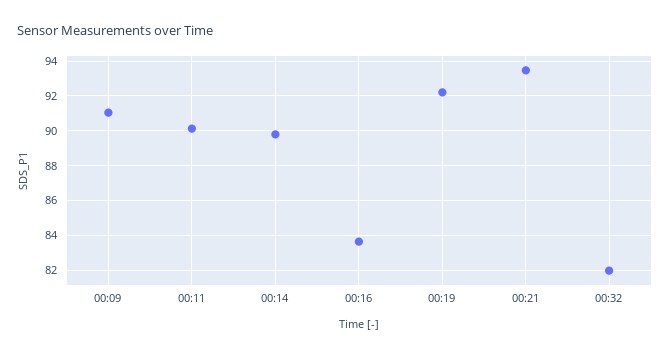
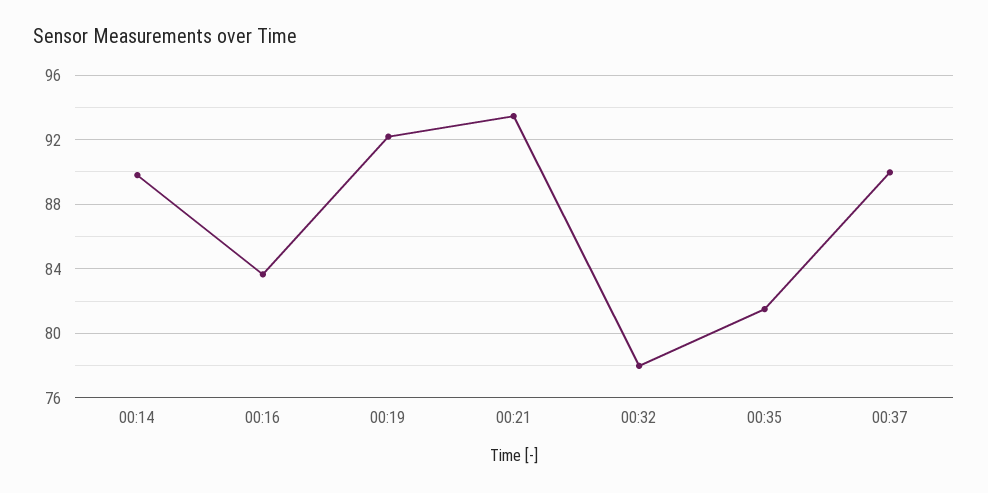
00:09: 91 -> none
00:11: 90 -> none
00:32: 82 -> 78
00:35: none -> 81.5
00:37: none -> 90

